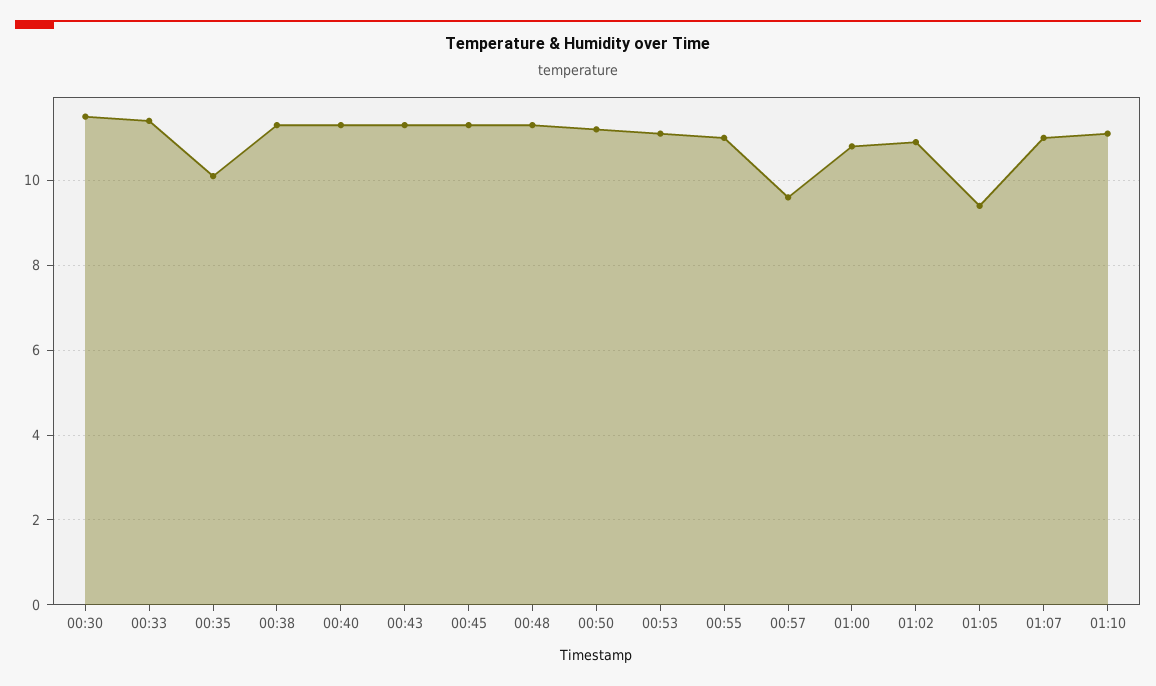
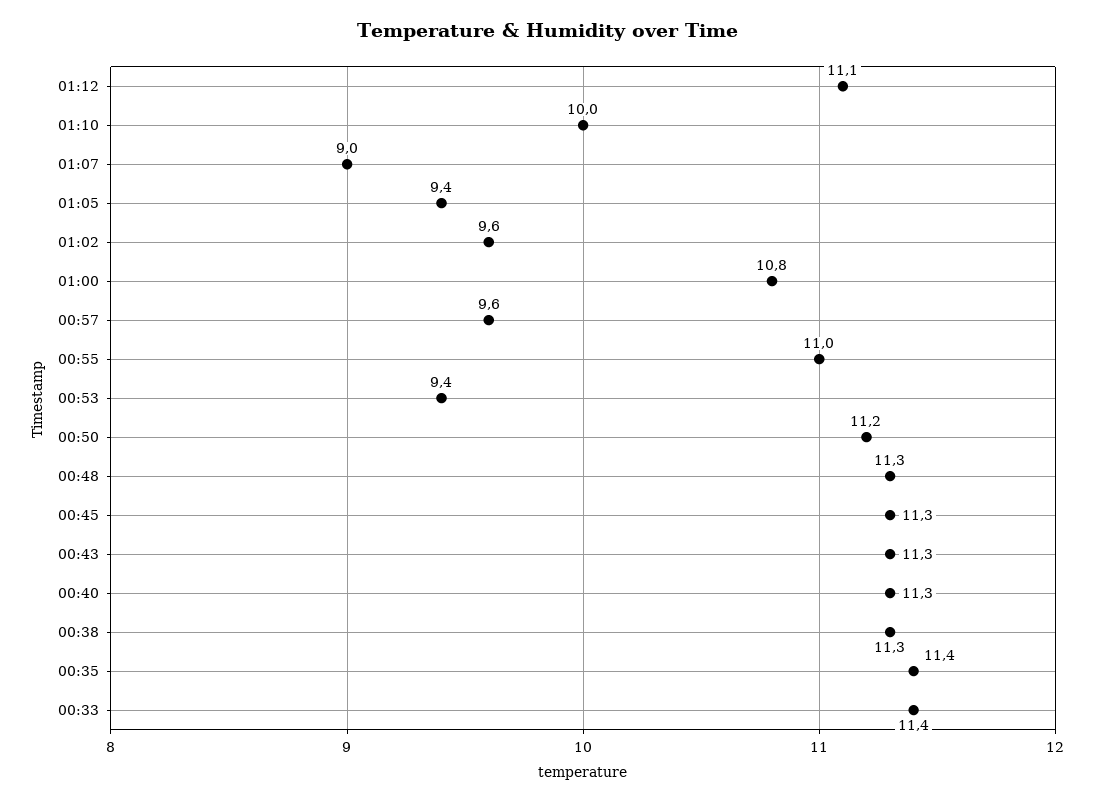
00:30: 11.5 -> none
00:35: 10 -> 11.4
00:53: 11 -> 9.4
01:02: 11 -> 9.6
01:07: 11 -> 9
01:10: 11 -> 10
01:12: none -> 11.1

